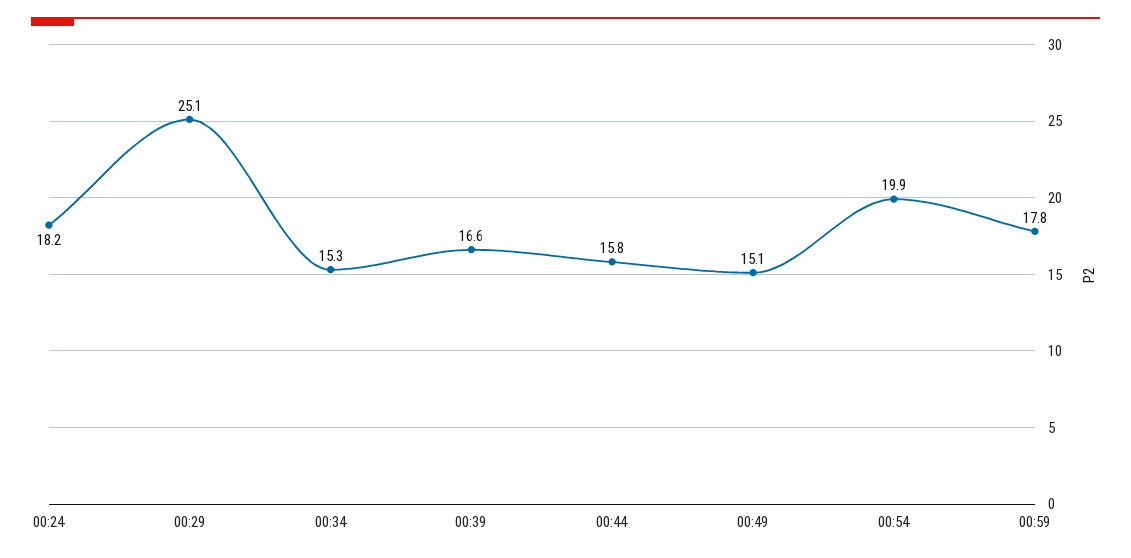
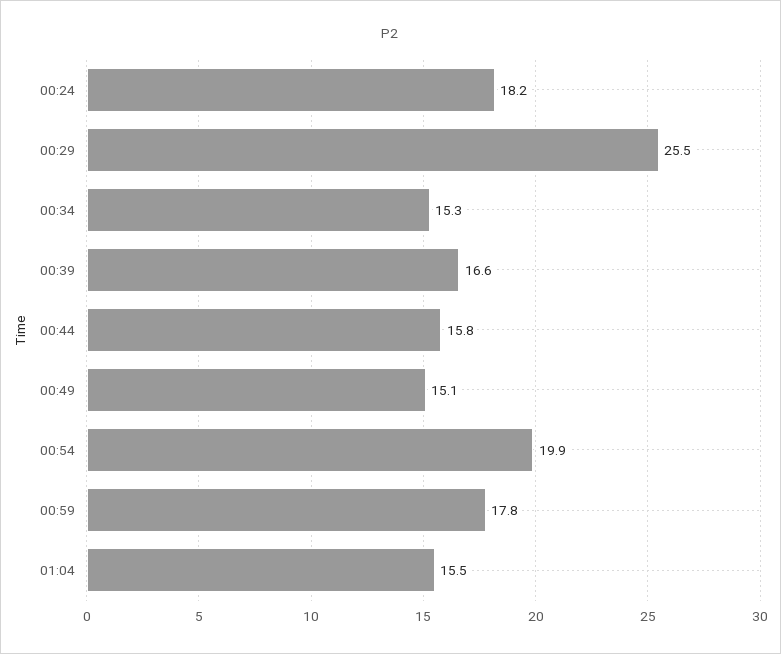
00:29: 25.1 -> 25.5
01:04: none -> 15.5

